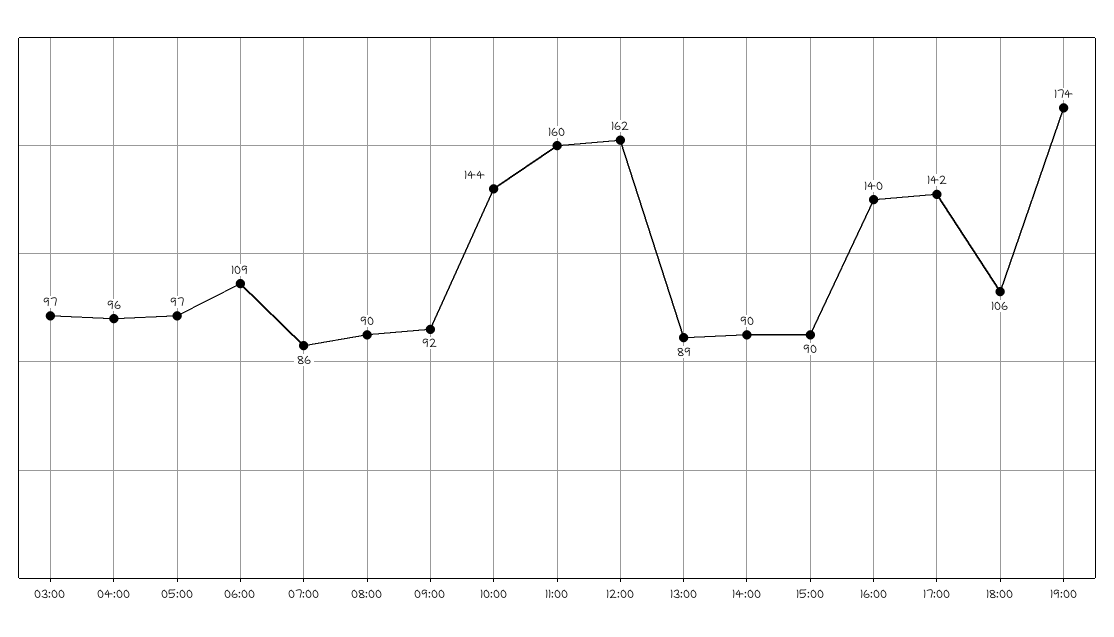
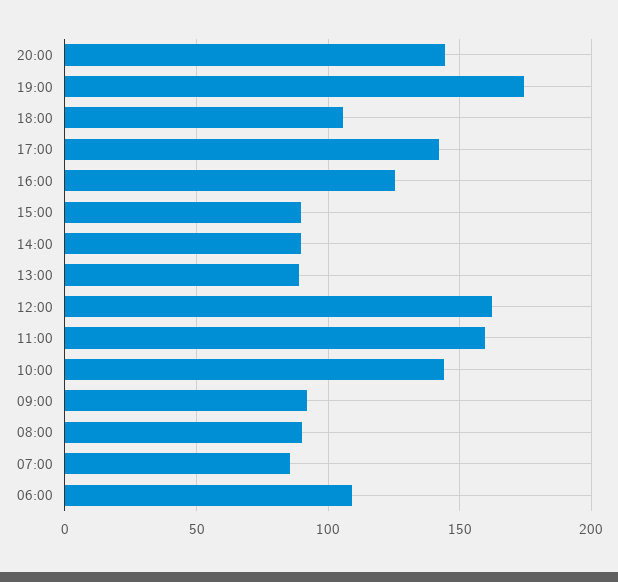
03:00: 97 -> none
04:00: 96 -> none
05:00: 97 -> none
16:00: 140 -> 125
20:00: none -> 145

